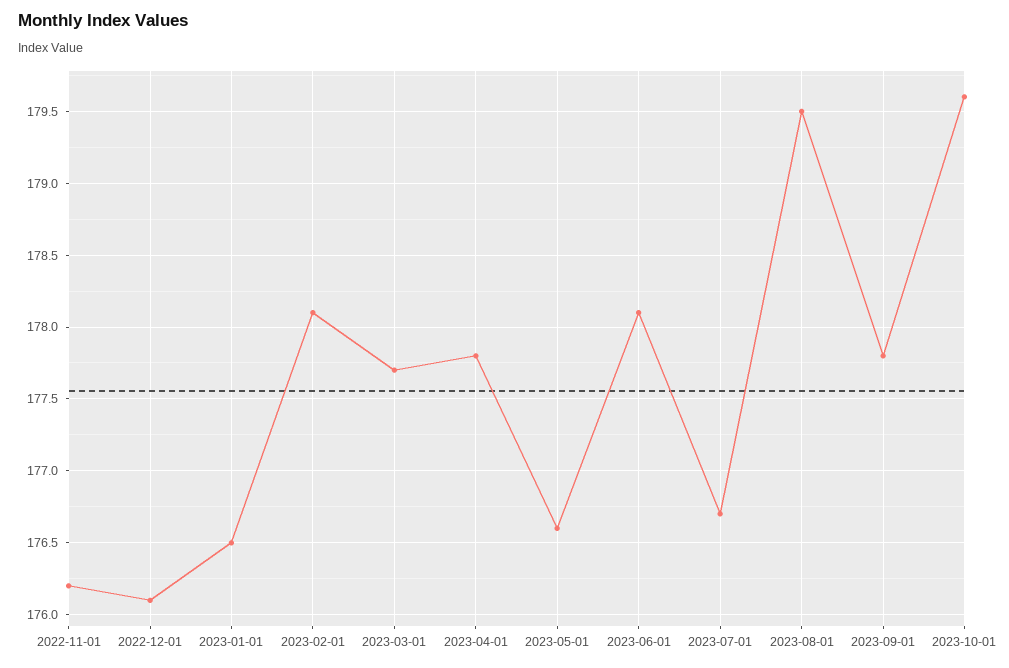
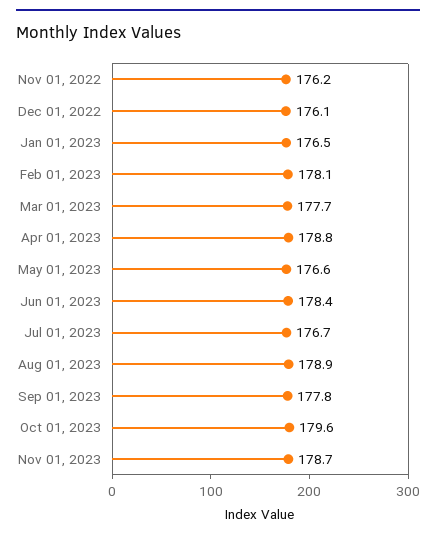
2023-04-01: 177.8 -> 178.8
2023-06-01: 178.1 -> 178.4
2023-08-01: 179.5 -> 178.9
Nov 01, 2023: none -> 178.7

